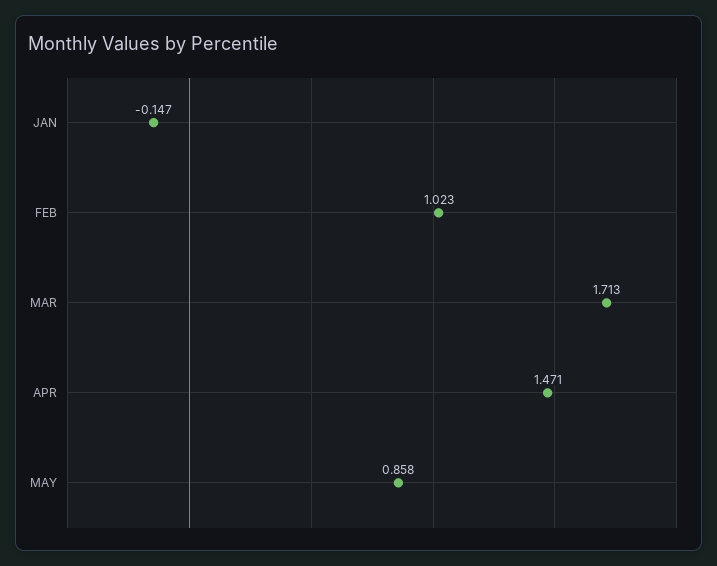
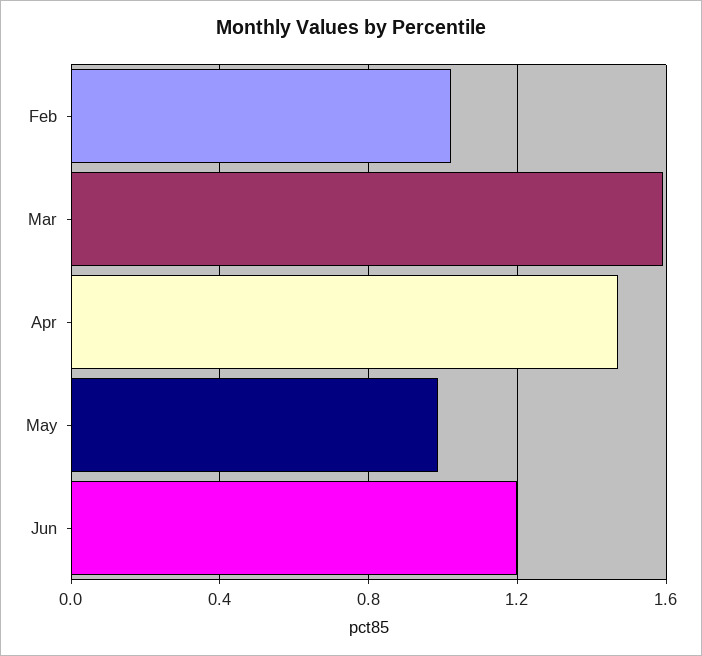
JAN: -0.147 -> none
MAR: 1.713 -> 1.6
MAY: 0.858 -> 1
Jun: none -> 1.2

